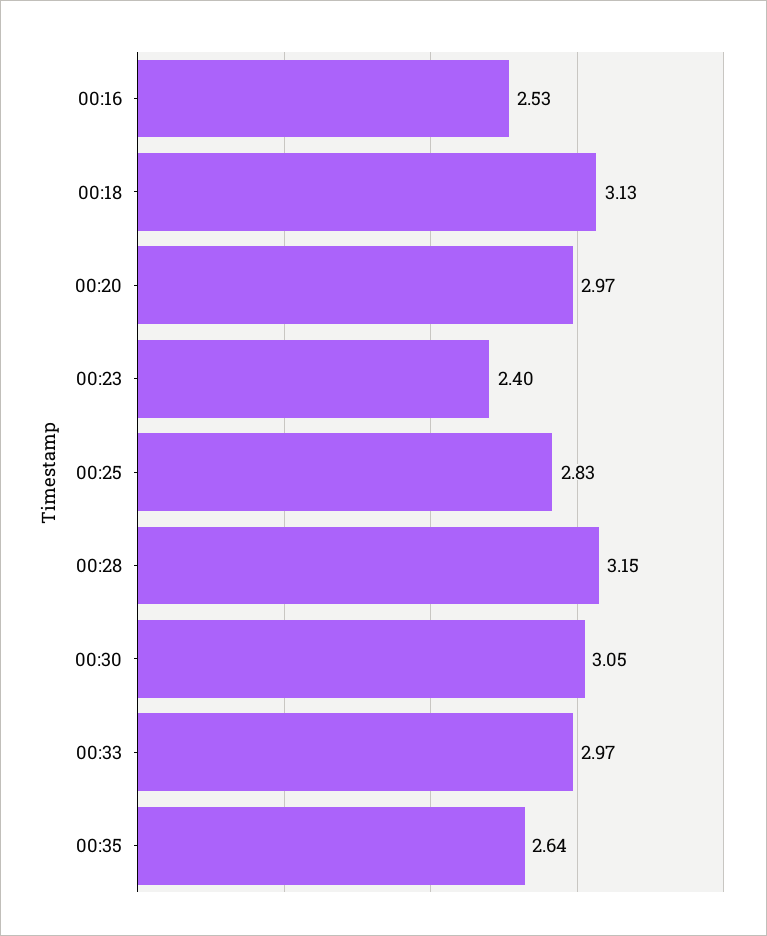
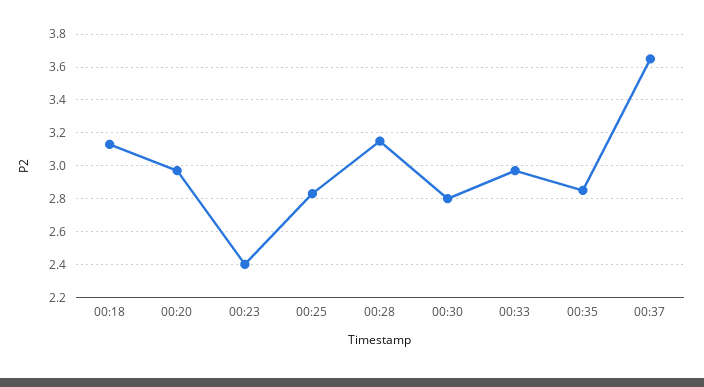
00:16: 2.53 -> none
00:30: 3.05 -> 2.8
00:35: 2.64 -> 2.85
00:37: none -> 3.65

